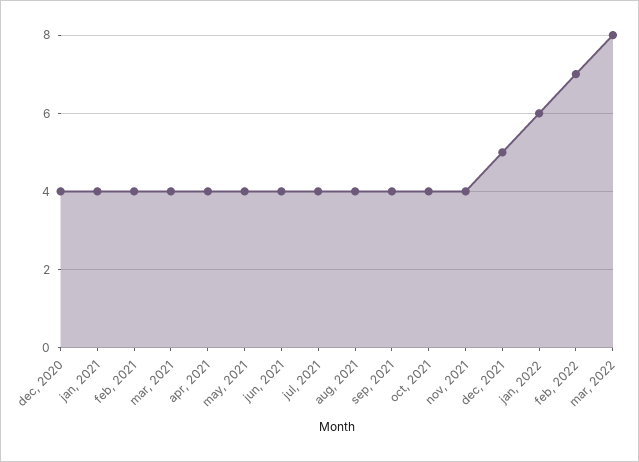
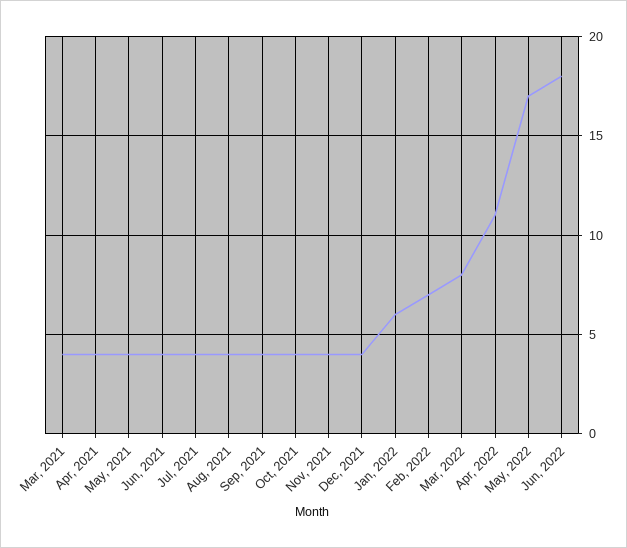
dec, 2020: 4 -> none
jan, 2021: 4 -> none
feb, 2021: 4 -> none
dec, 2021: 5 -> 4
Apr, 2022: none -> 11
May, 2022: none -> 17
Jun, 2022: none -> 18

